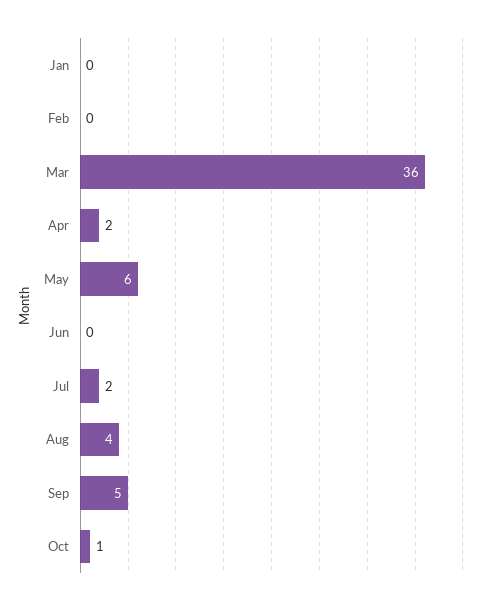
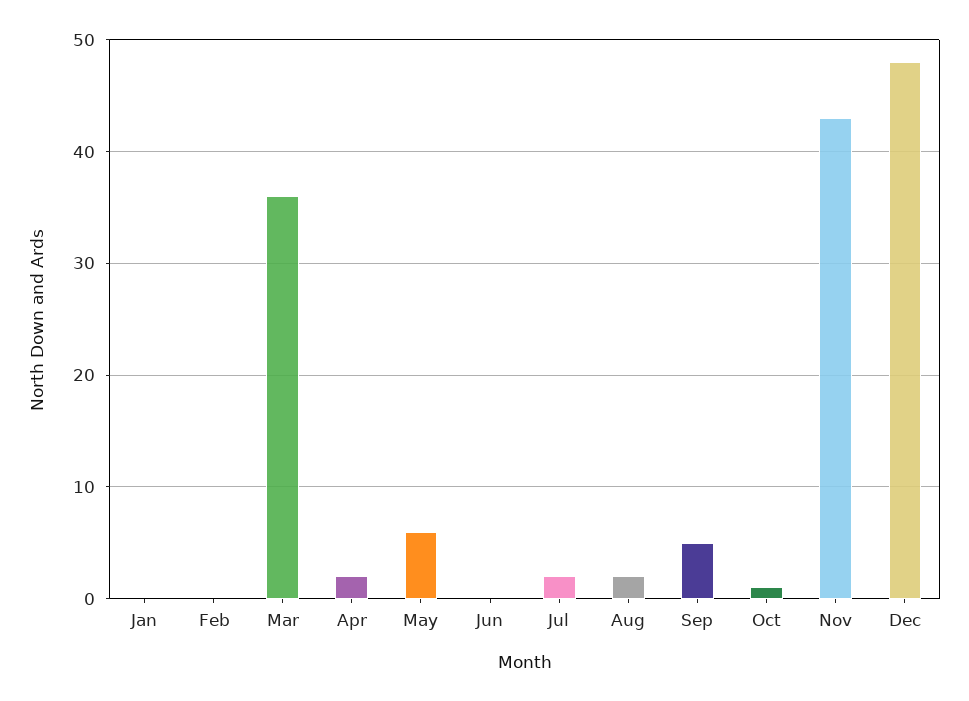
Aug: 4 -> 2
Nov: none -> 43
Dec: none -> 48

